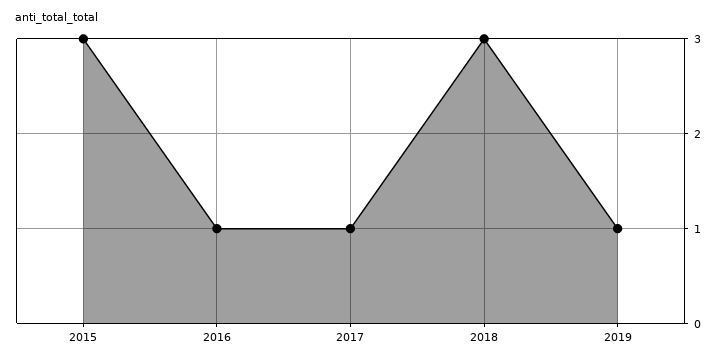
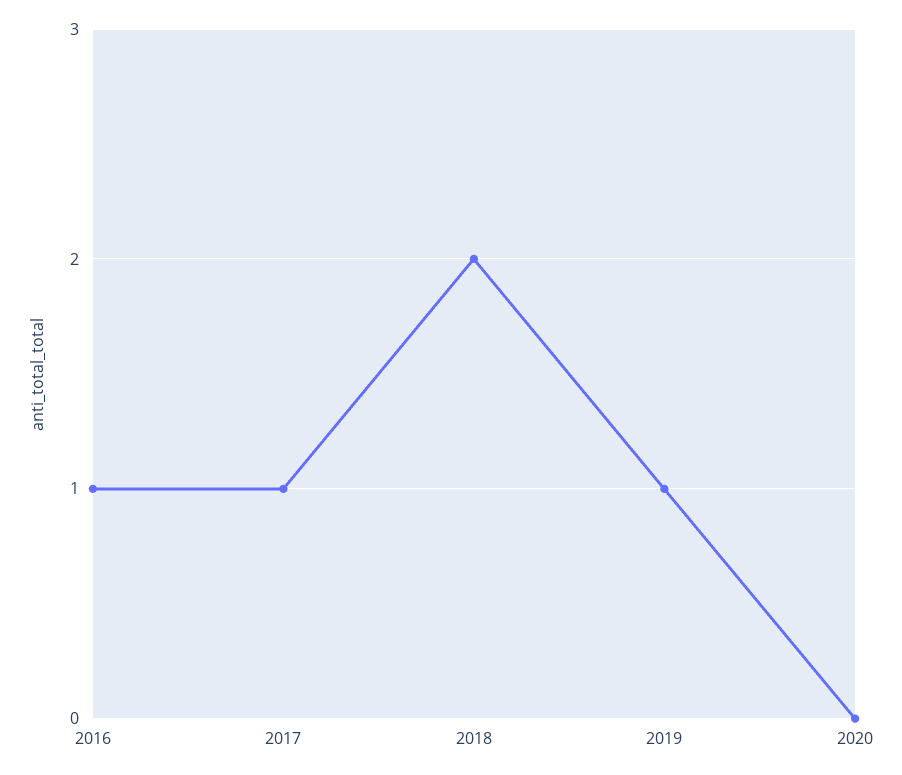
2015: 3 -> none
2018: 3 -> 2
2020: none -> 0

